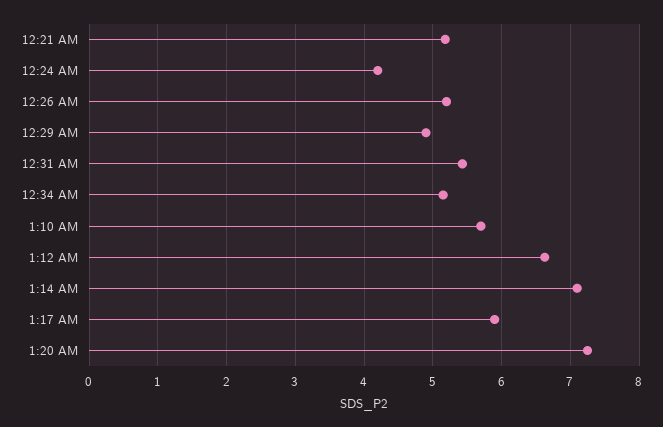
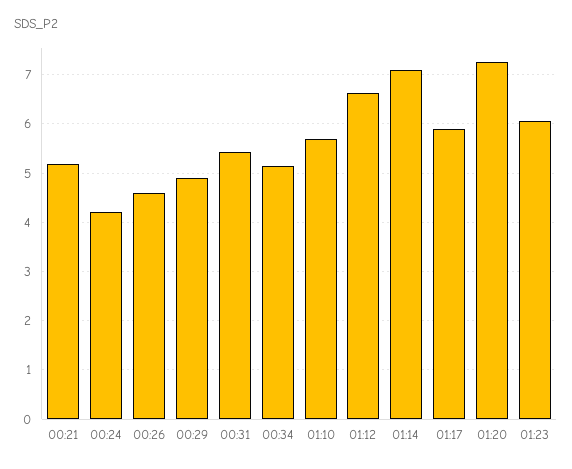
12:26 AM: 5.2 -> 4.6
01:23: none -> 6

